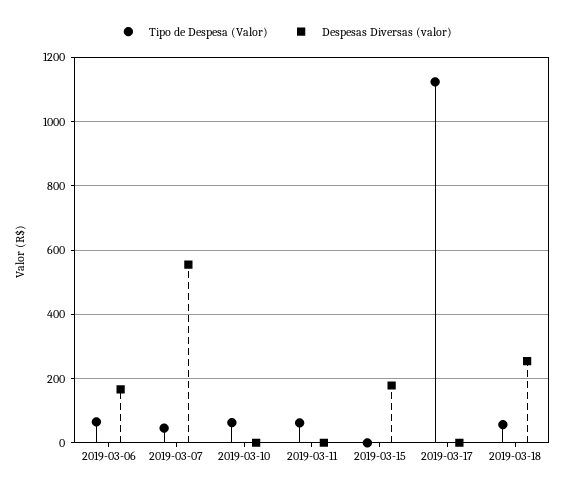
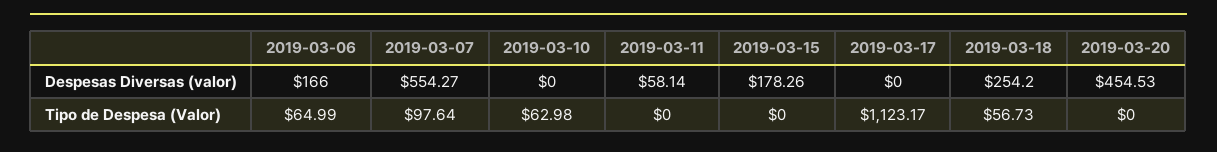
Tipo de Despesa (Valor), 2019-03-07: 40 -> 97.64
Tipo de Despesa (Valor), 2019-03-11: 60 -> 0
Despesas Diversas (valor), 2019-03-11: 0 -> 58.14
Despesas Diversas (valor), 2019-03-20: none -> 454.53
Tipo de Despesa (Valor), 2019-03-20: none -> 0

